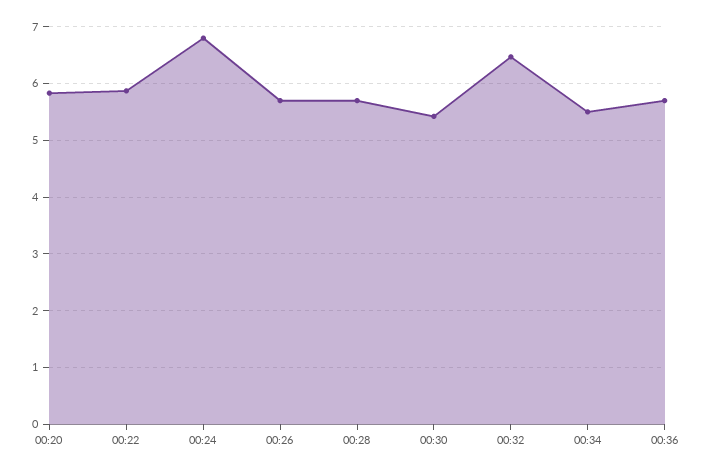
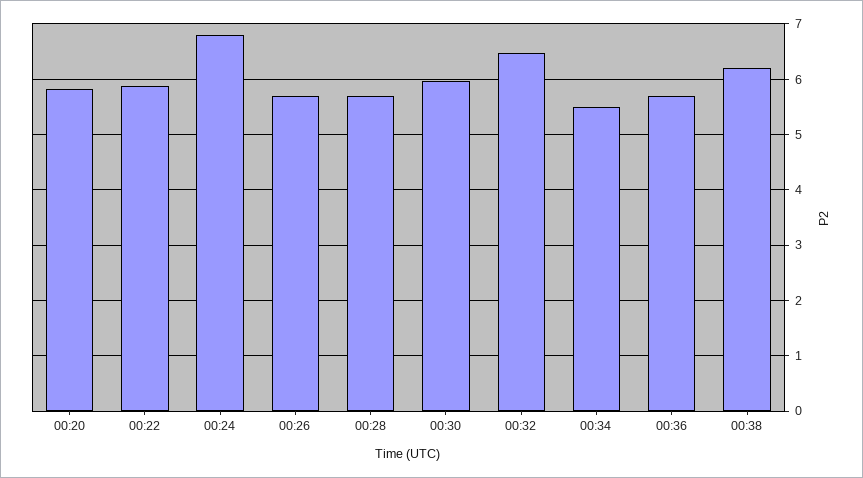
00:30: 5.4 -> 6
00:38: none -> 6.2

